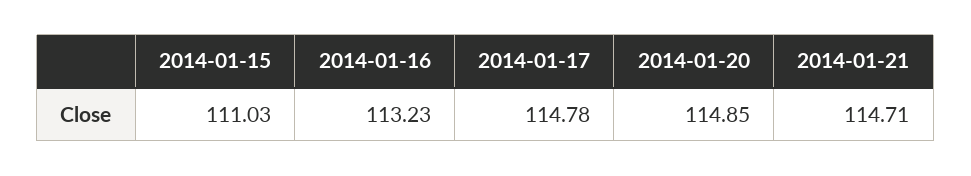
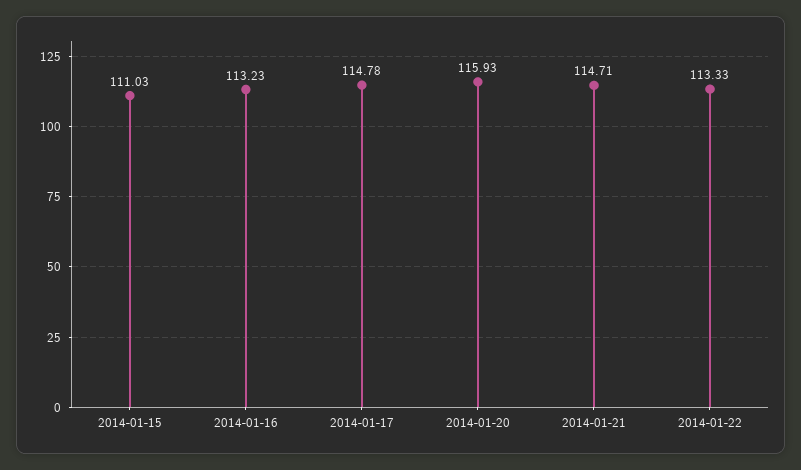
2014-01-20: 114.85 -> 115.93
2014-01-22: none -> 113.33

